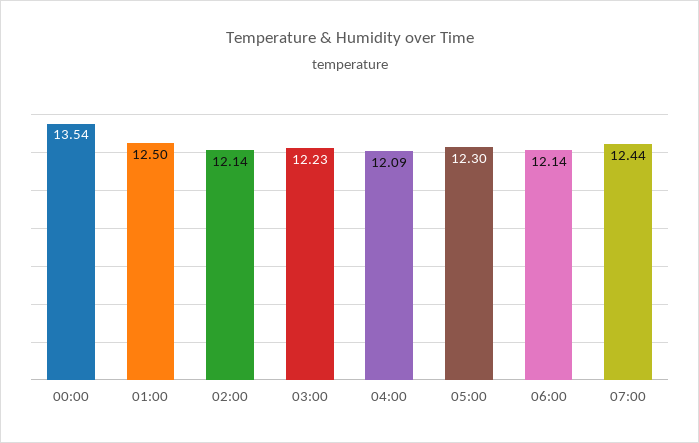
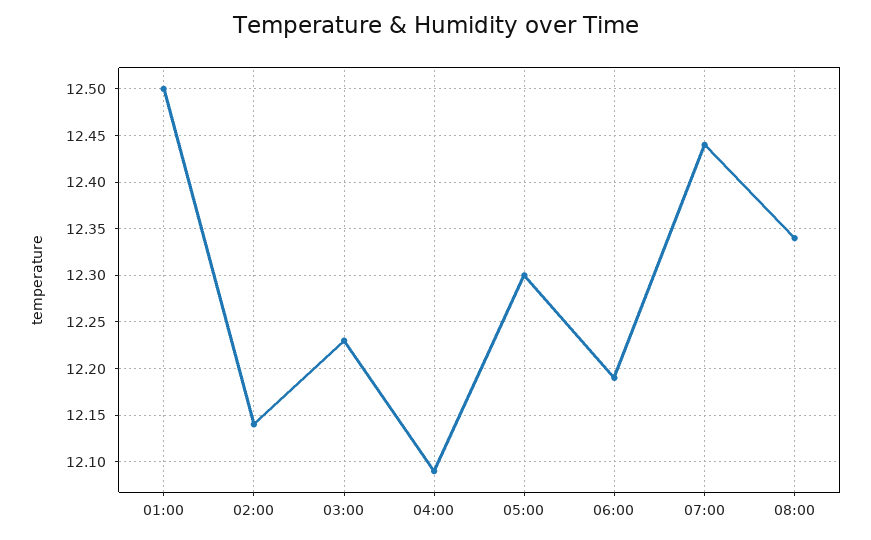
00:00: 13.54 -> none
06:00: 12.14 -> 12.19
08:00: none -> 12.34

